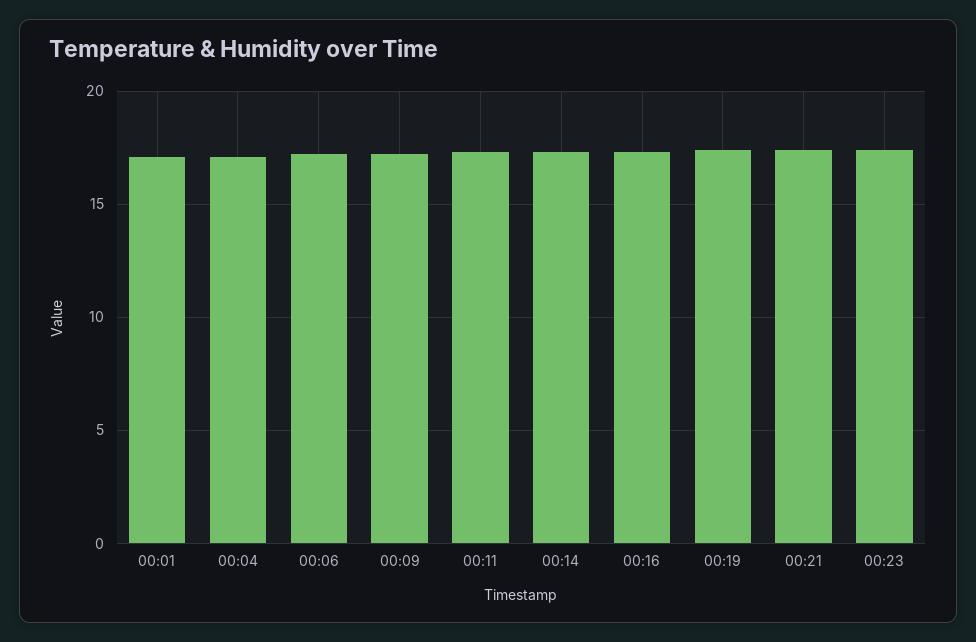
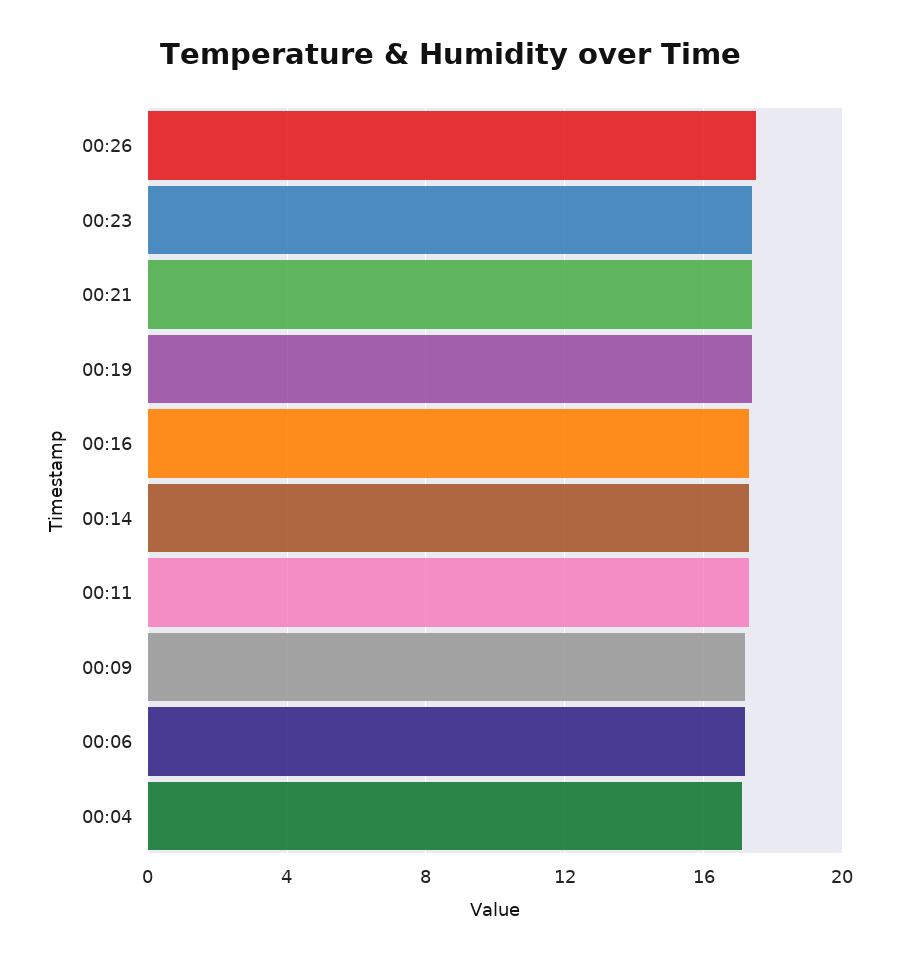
00:01: 17 -> none
00:26: none -> 17.5

